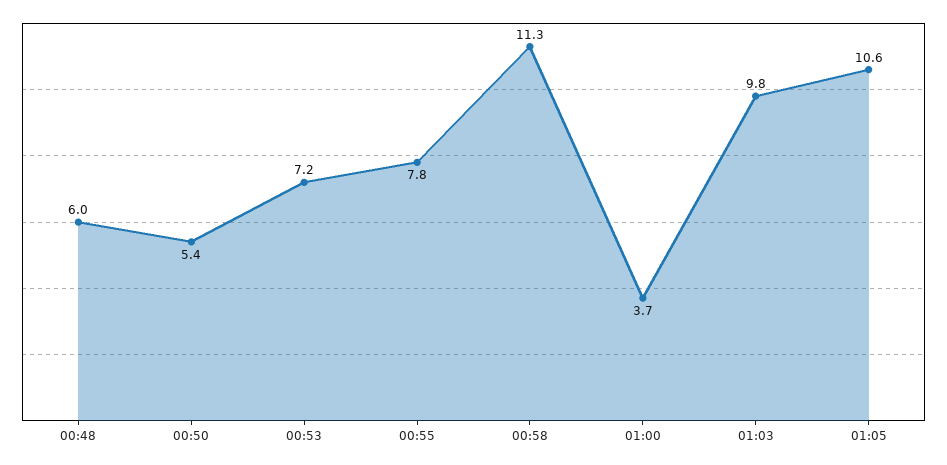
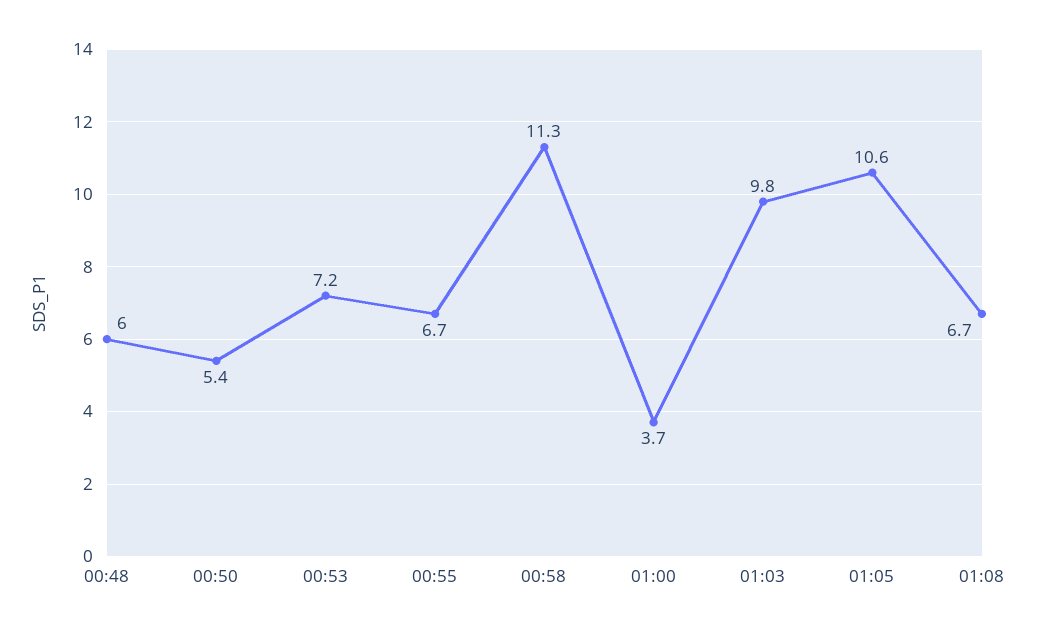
00:55: 7.8 -> 6.7
01:08: none -> 6.7

